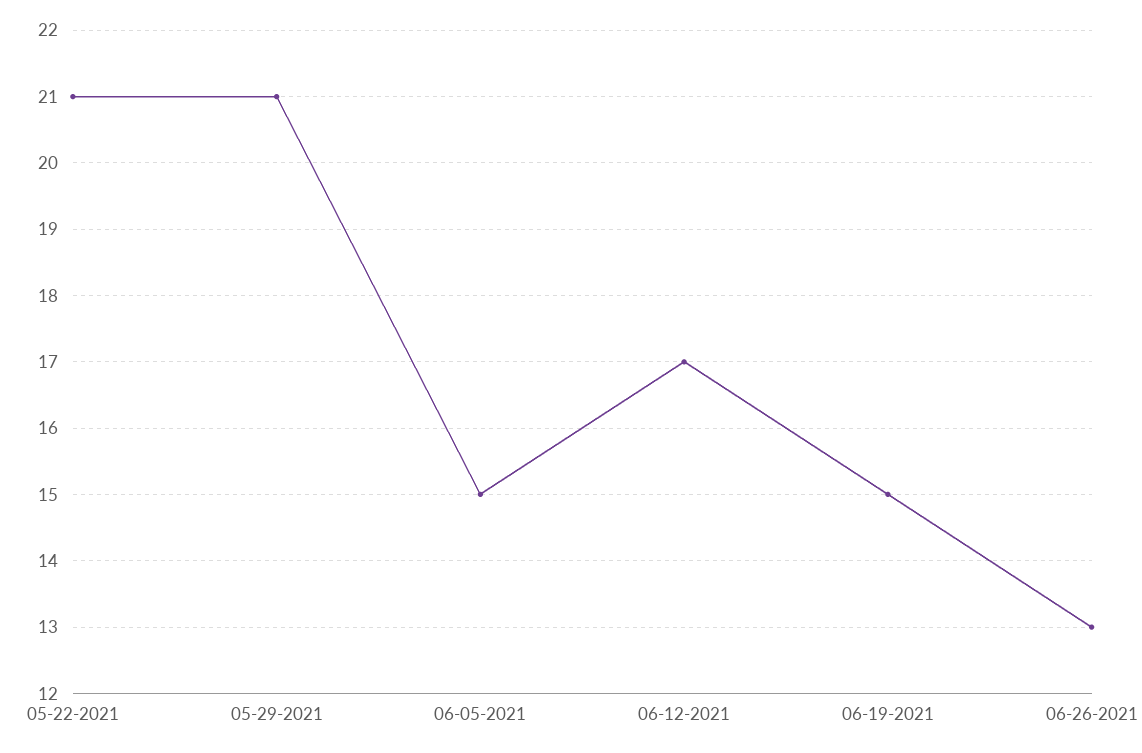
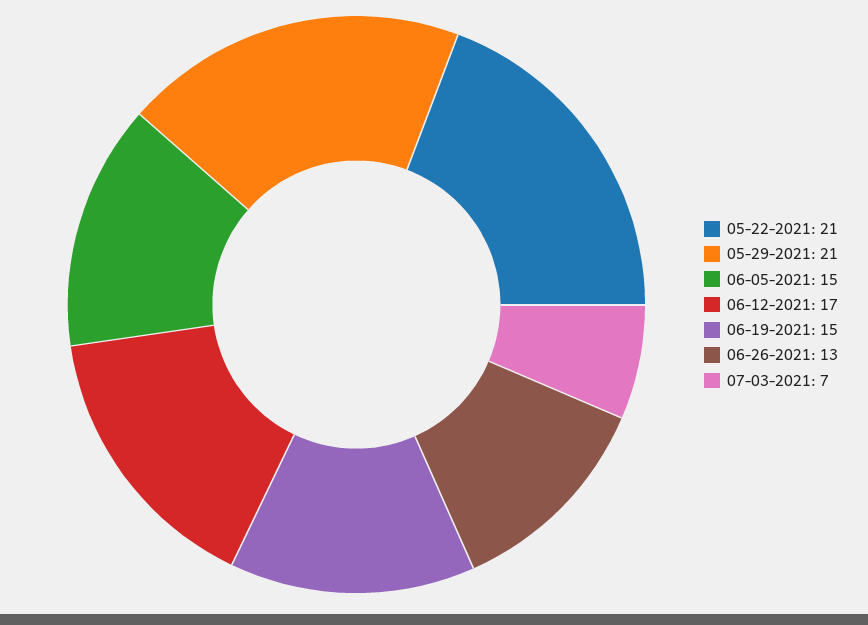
07-03-2021: none -> 7

